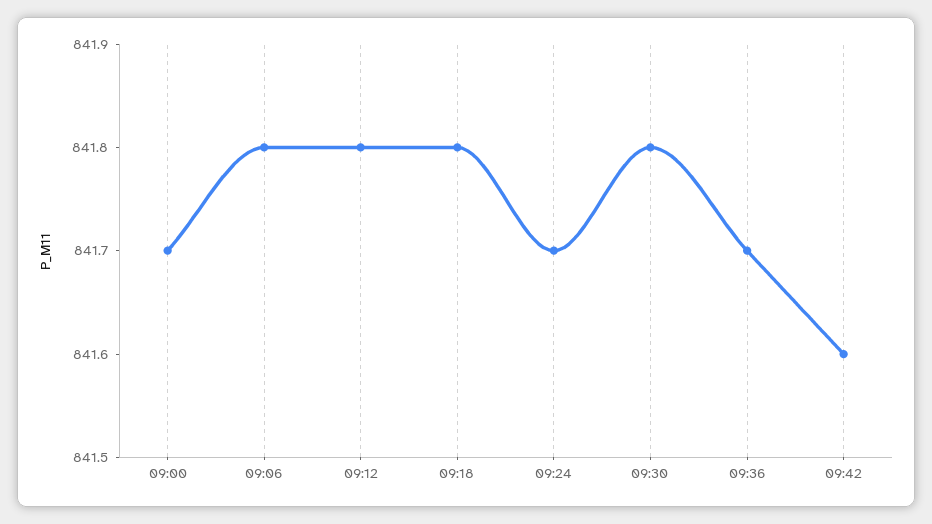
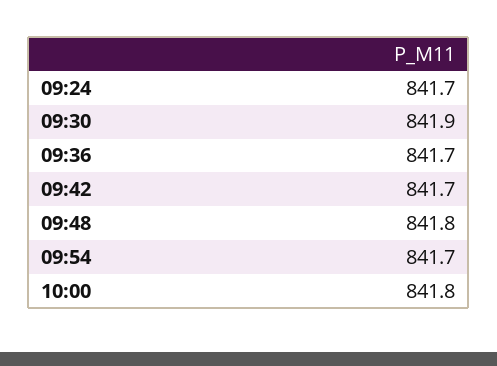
09:00: 841.7 -> none
09:06: 841.8 -> none
09:12: 841.8 -> none
09:18: 841.8 -> none
09:30: 841.8 -> 841.9
09:42: 841.6 -> 841.7
09:48: none -> 841.8
09:54: none -> 841.7
10:00: none -> 841.8

